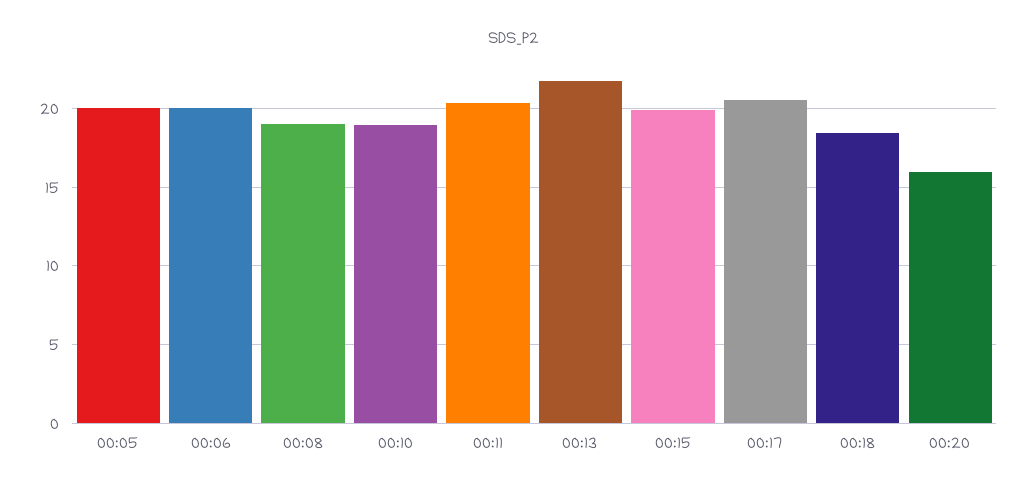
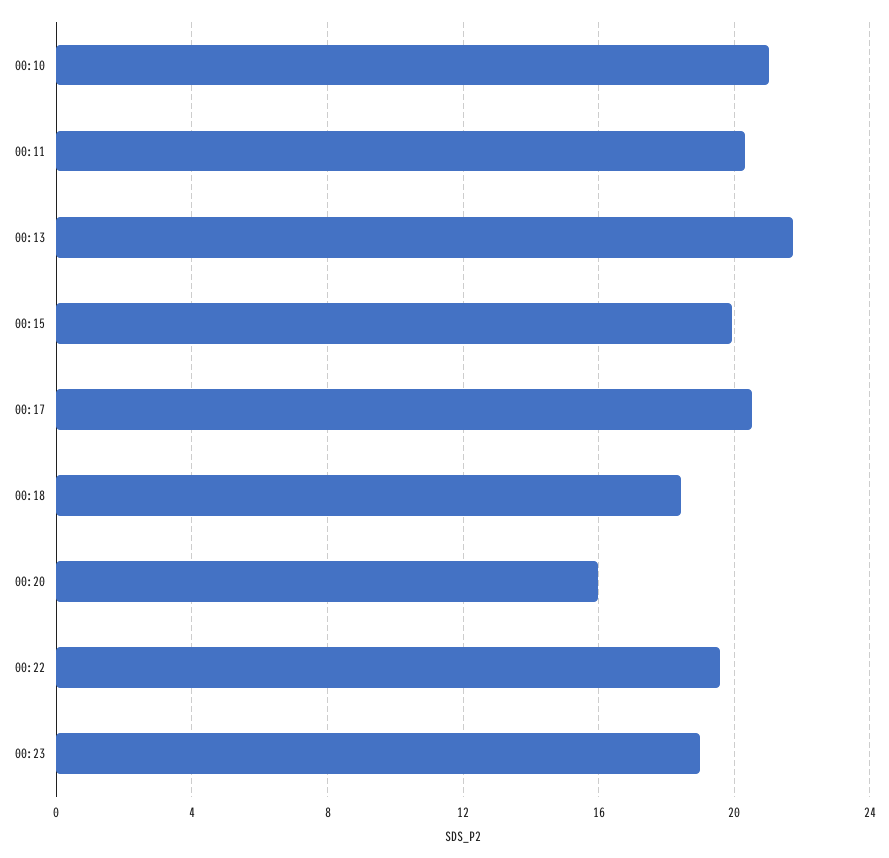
00:05: 20 -> none
00:06: 20 -> none
00:08: 19 -> none
00:10: 19 -> 21
00:22: none -> 19.5
00:23: none -> 19

